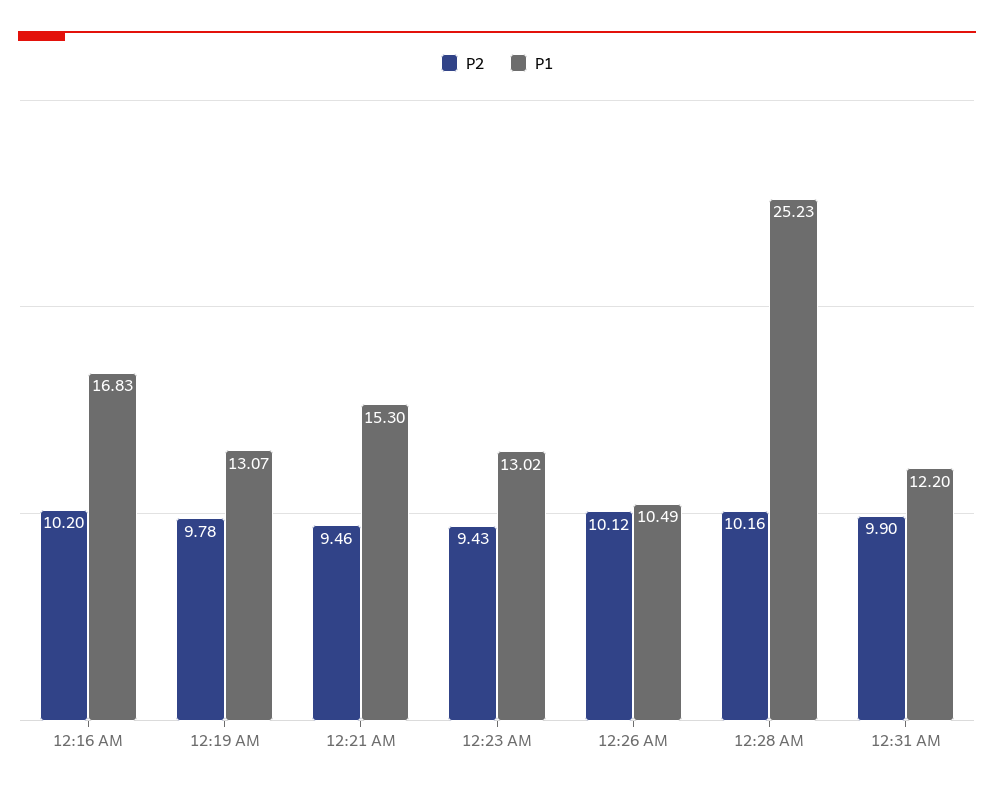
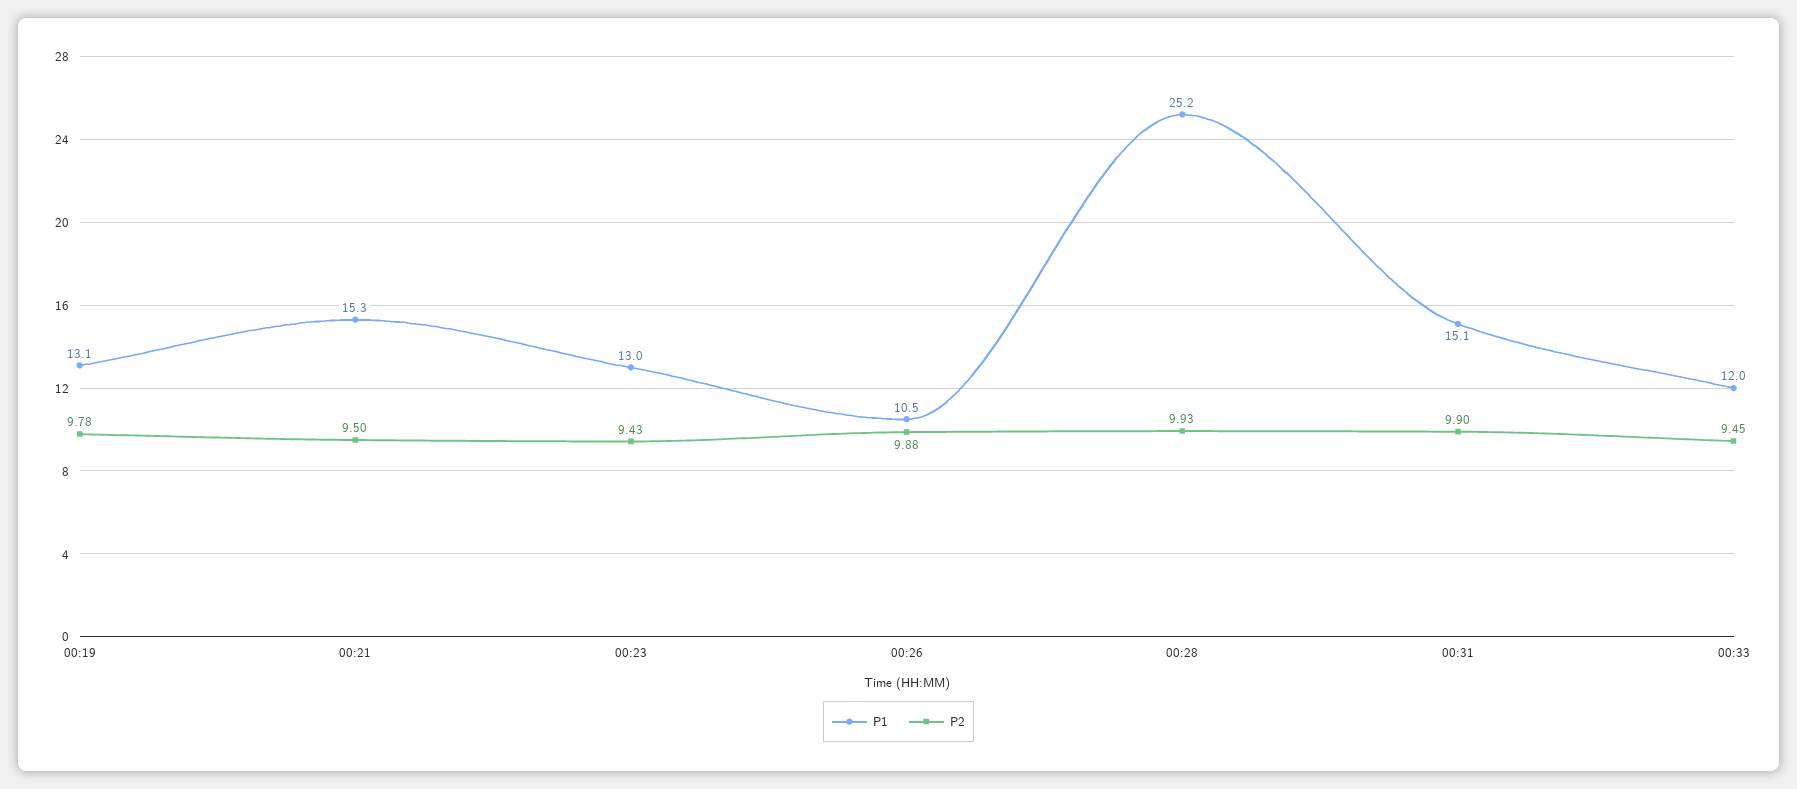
P2, 12:16 AM: 10.2 -> none
P1, 12:16 AM: 16.83 -> none
P2, 12:21 AM: 9.46 -> 9.5
P2, 12:26 AM: 10.12 -> 9.88
P2, 12:28 AM: 10.16 -> 9.93
P1, 12:31 AM: 12.2 -> 15.1
P1, 00:33: none -> 12
P2, 00:33: none -> 9.45

